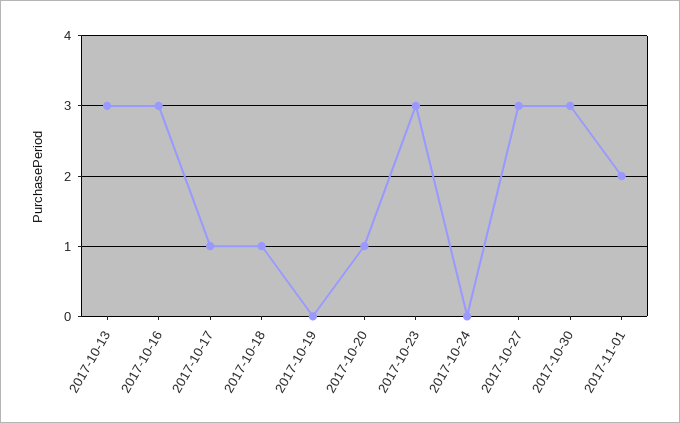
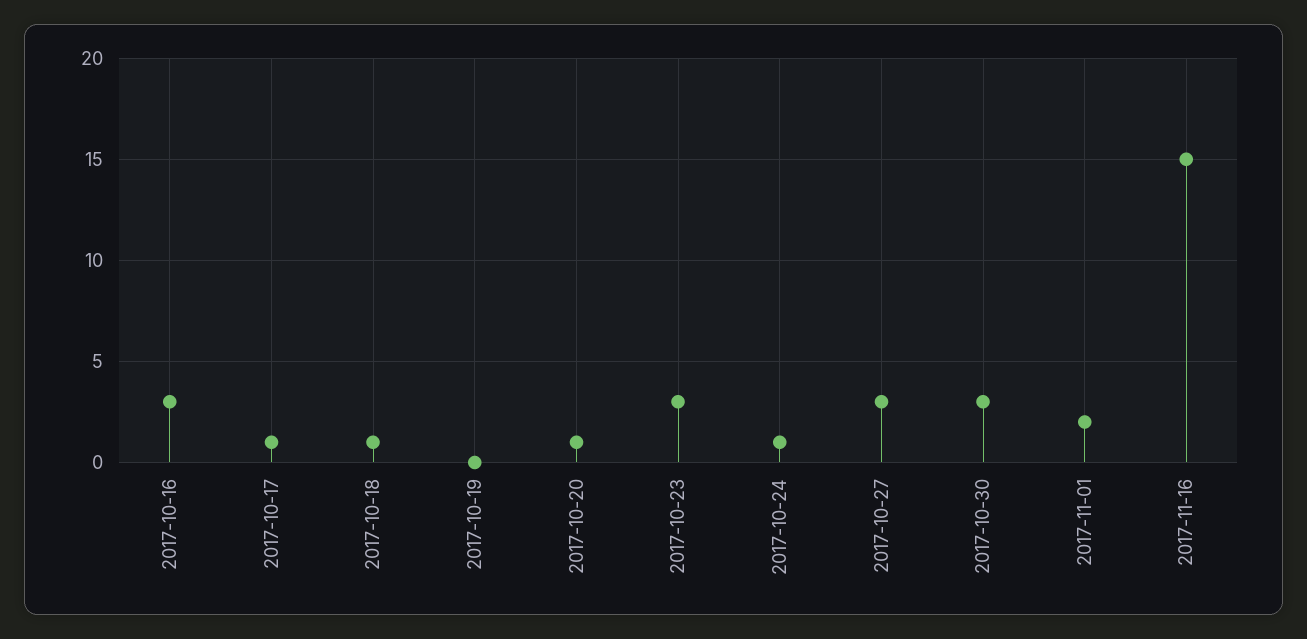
2017-10-13: 3 -> none
2017-10-24: 0 -> 1
2017-11-16: none -> 15

